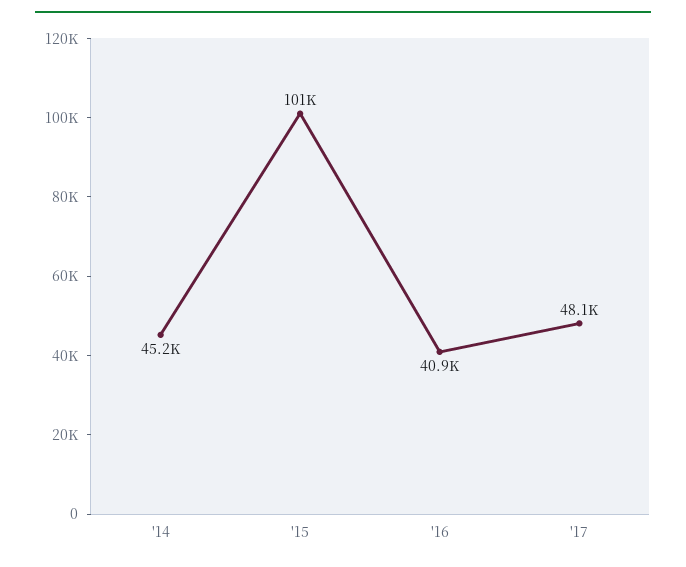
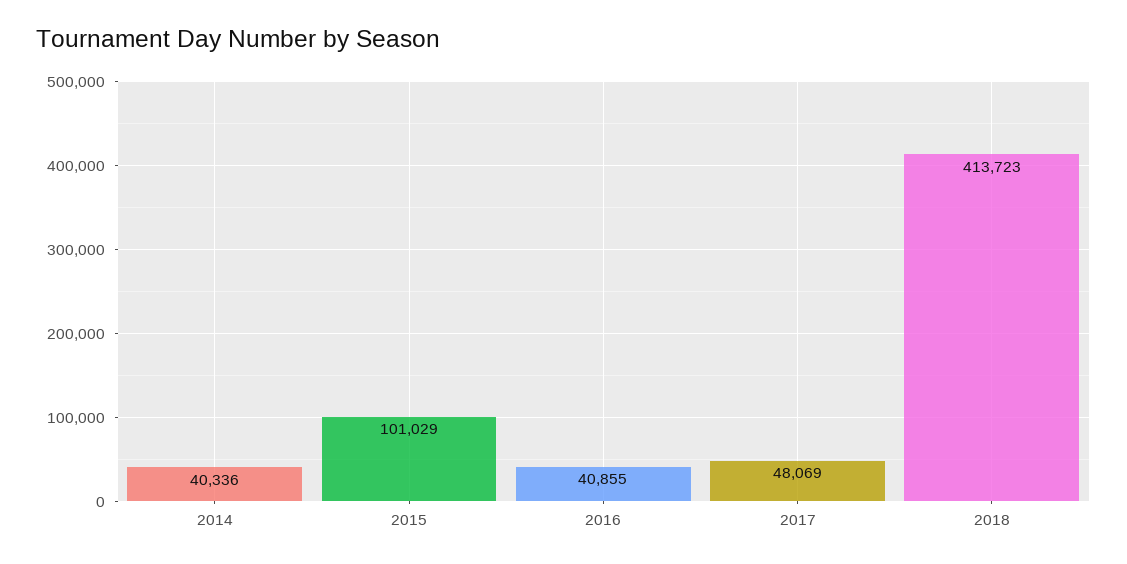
'14: 45200 -> 40336
2018: none -> 413723

